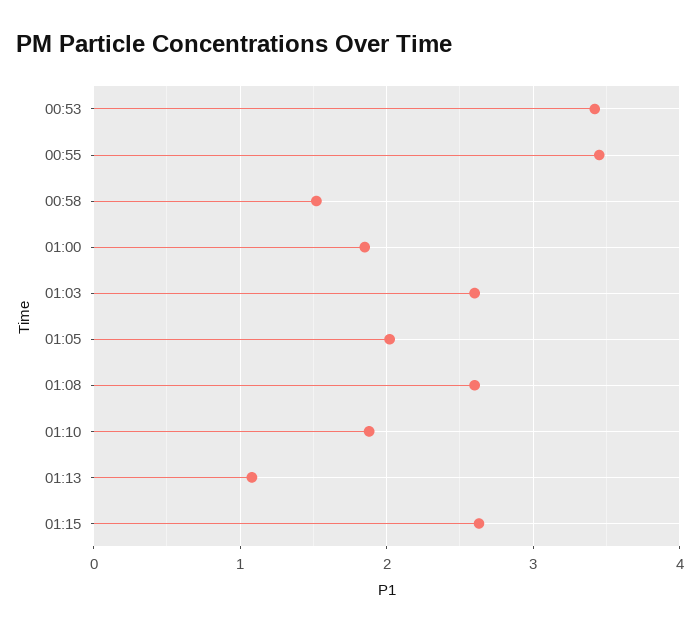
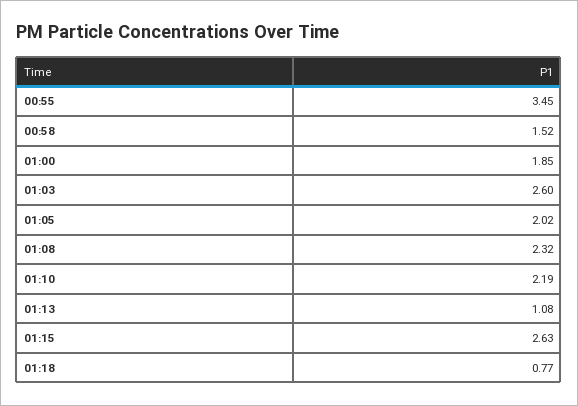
00:53: 3.4 -> none
01:08: 2.6 -> 2.32
01:10: 1.9 -> 2.19
01:18: none -> 0.77

